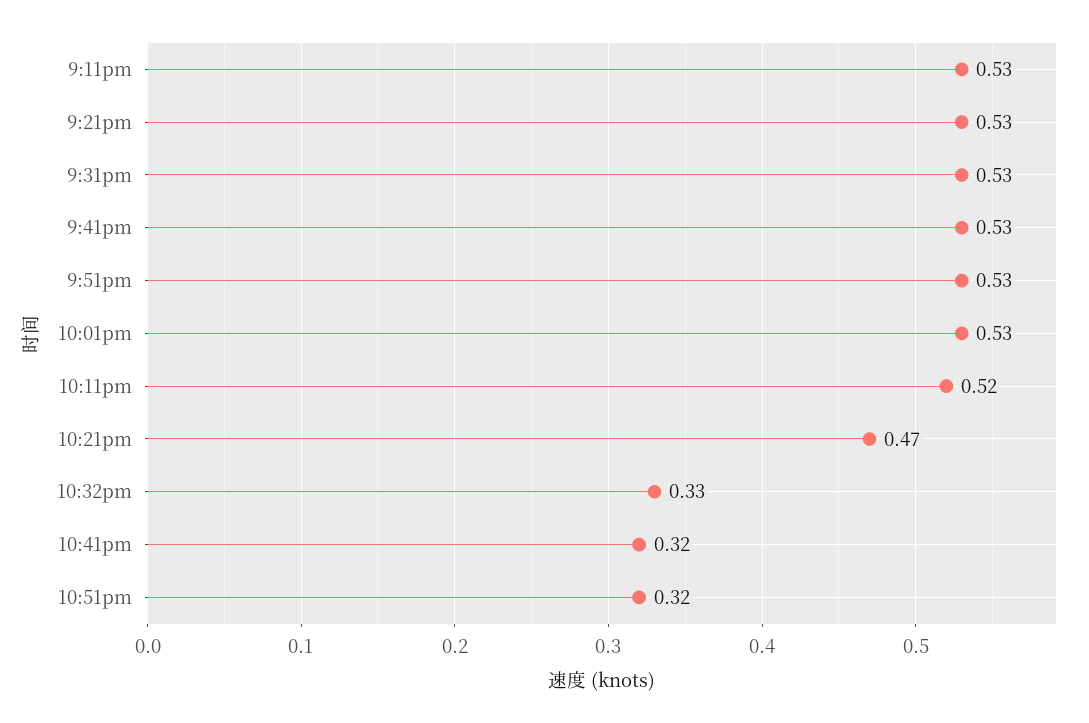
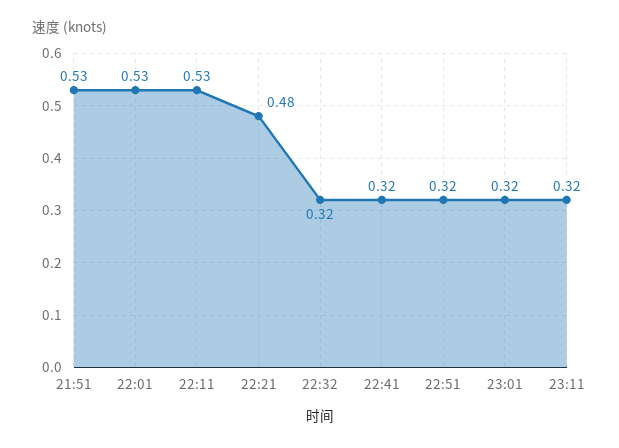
9:11pm: 0.53 -> none
9:21pm: 0.53 -> none
9:31pm: 0.53 -> none
9:41pm: 0.53 -> none
10:11pm: 0.52 -> 0.53
10:21pm: 0.47 -> 0.48
10:32pm: 0.33 -> 0.32
23:01: none -> 0.32
23:11: none -> 0.32

